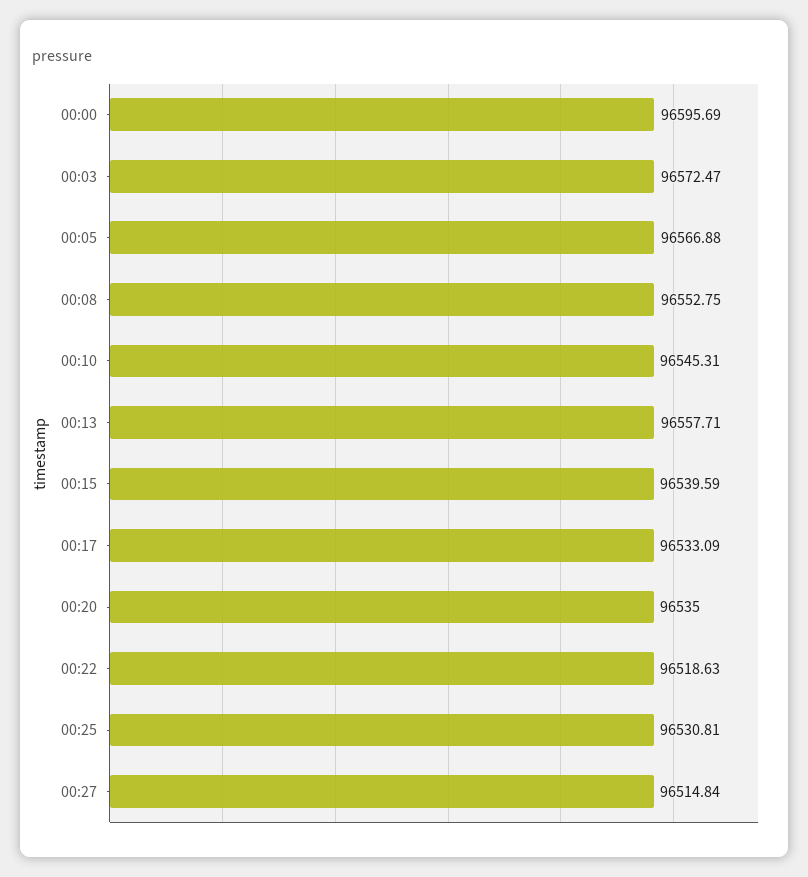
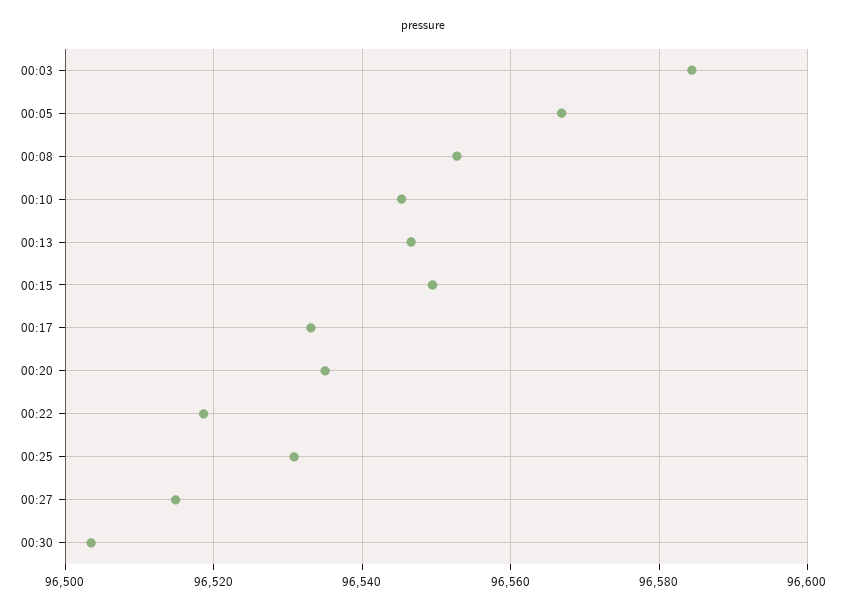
00:00: 96595.69 -> none
00:03: 96572.47 -> 96584
00:13: 96557.71 -> 96546
00:15: 96539.59 -> 96550
00:30: none -> 96504

